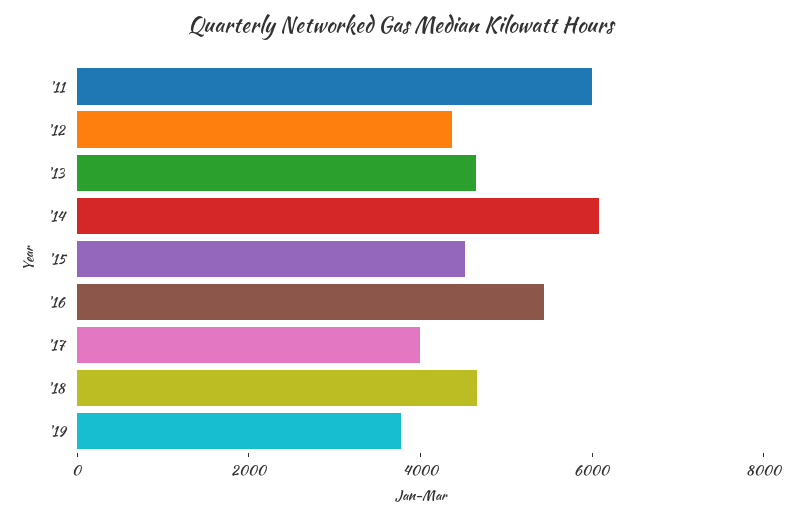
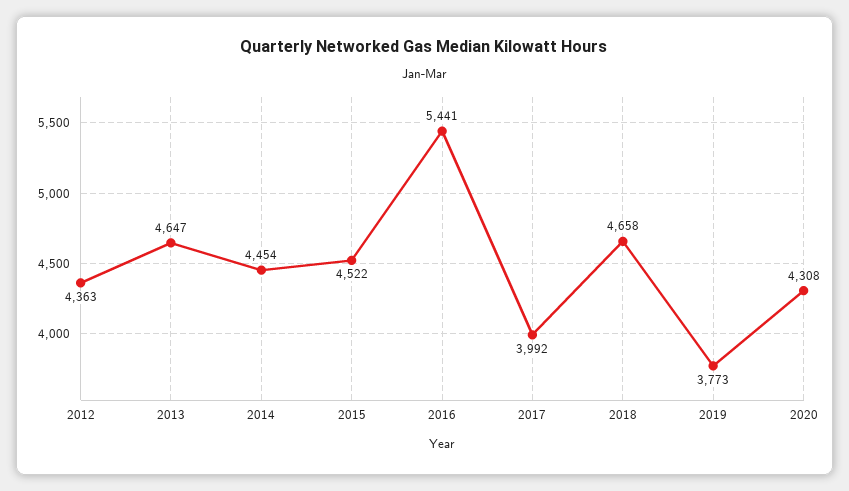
'11: 6000 -> none
'14: 6000 -> 4454
2020: none -> 4308

